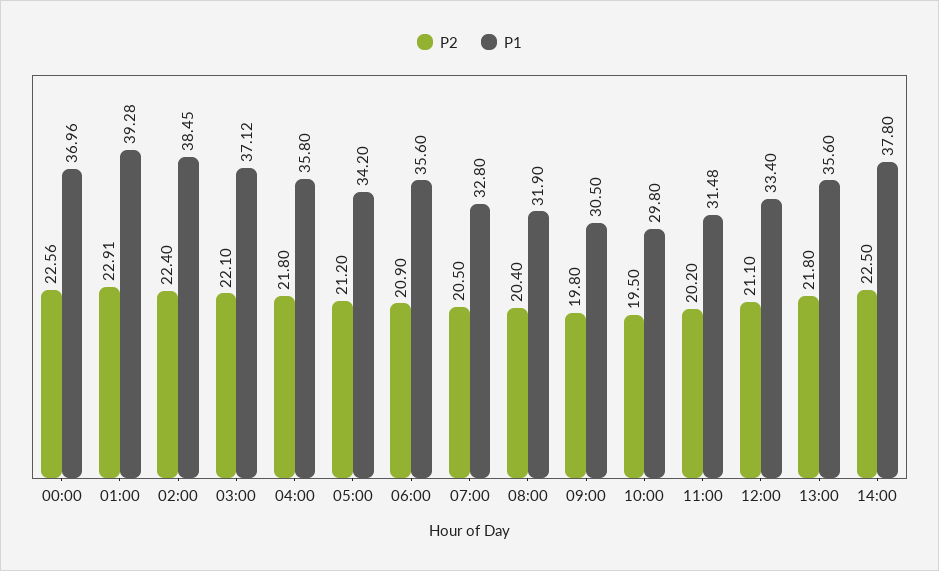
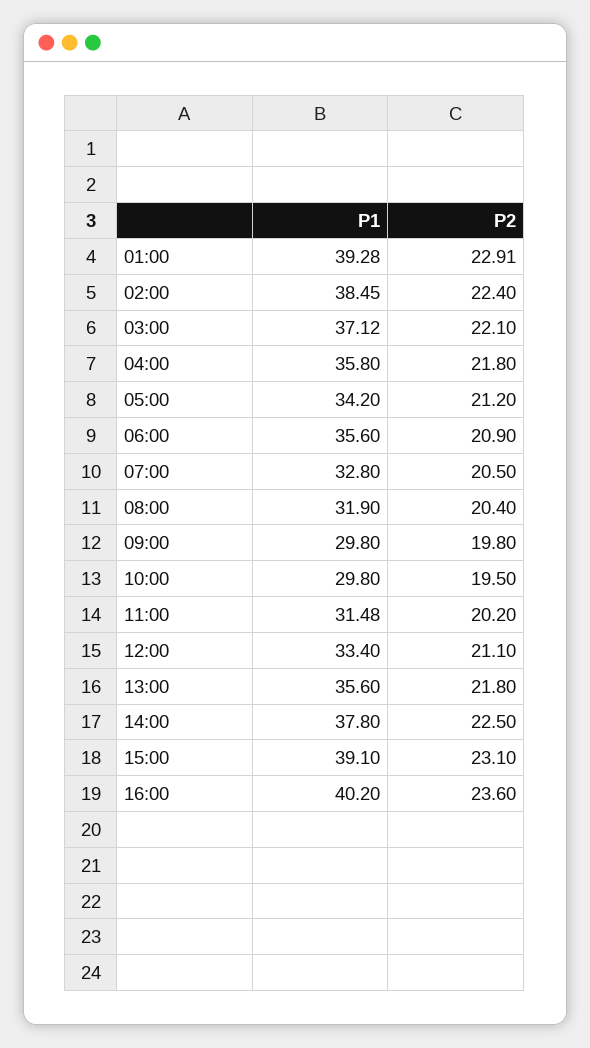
P2, 00:00: 22.56 -> none
P1, 00:00: 36.96 -> none
P1, 09:00: 30.5 -> 29.8
P1, 15:00: none -> 39.1
P2, 15:00: none -> 23.1
P1, 16:00: none -> 40.2
P2, 16:00: none -> 23.6

